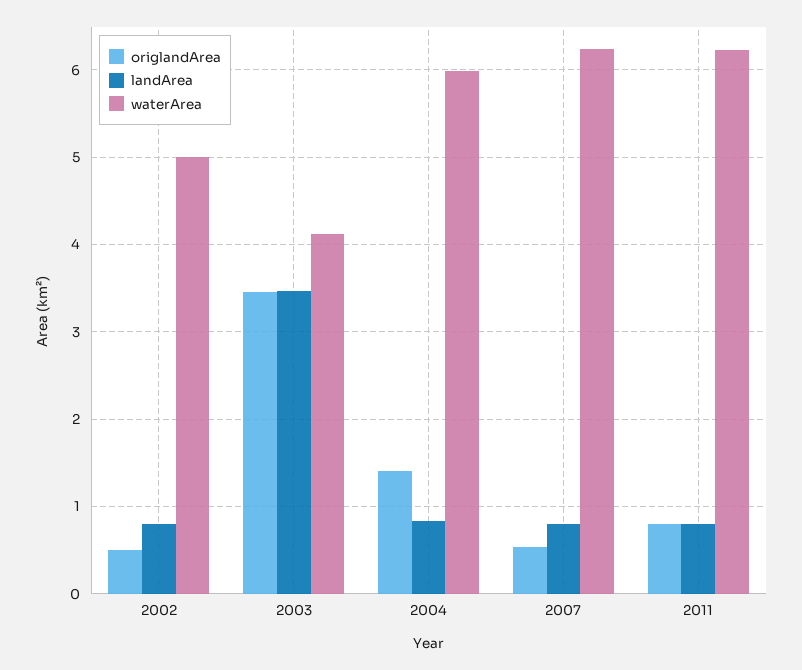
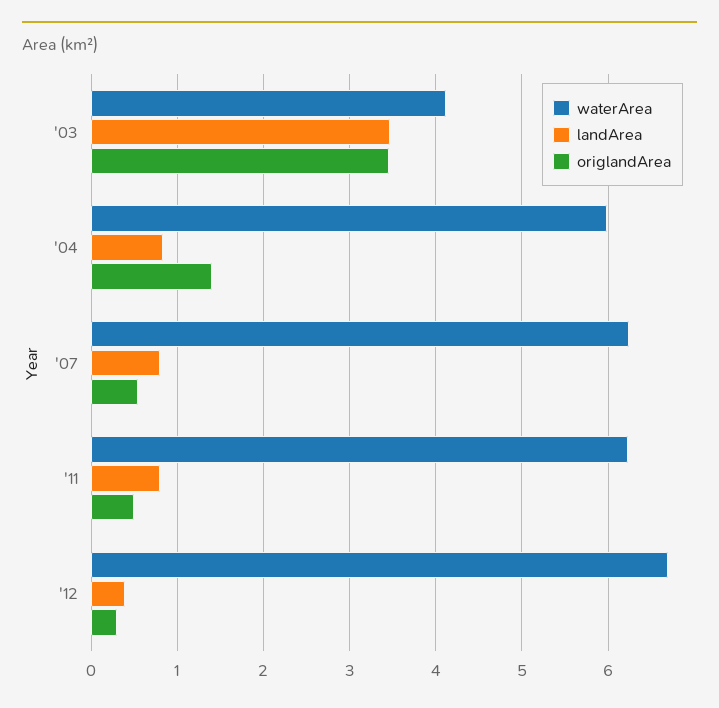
origlandArea, 2002: 0.5 -> none
landArea, 2002: 0.8 -> none
waterArea, 2002: 5 -> none
origlandArea, 2011: 0.8 -> 0.5
waterArea, '12: none -> 6.7
landArea, '12: none -> 0.4
origlandArea, '12: none -> 0.3

